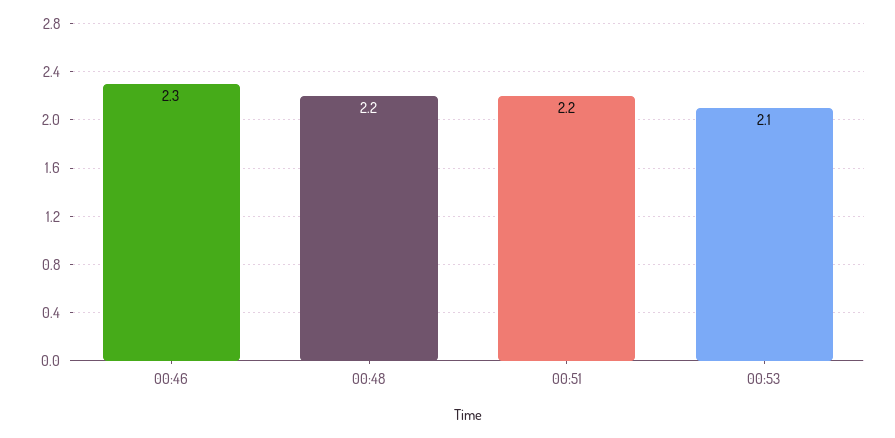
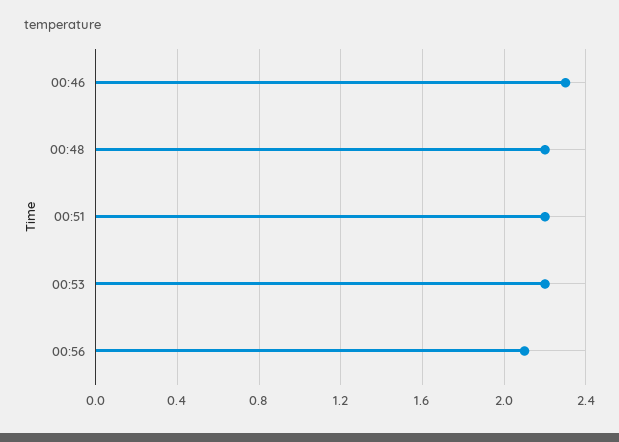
00:53: 2.1 -> 2.2
00:56: none -> 2.1

